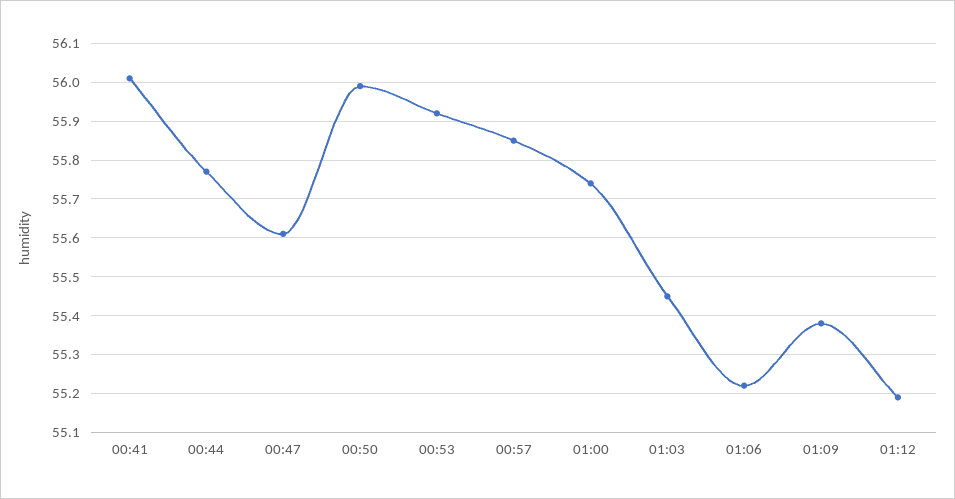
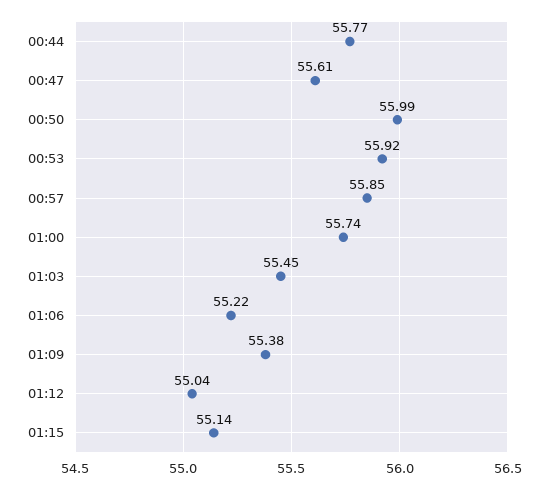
00:41: 56 -> none
01:12: 55.2 -> 55.04
01:15: none -> 55.14

